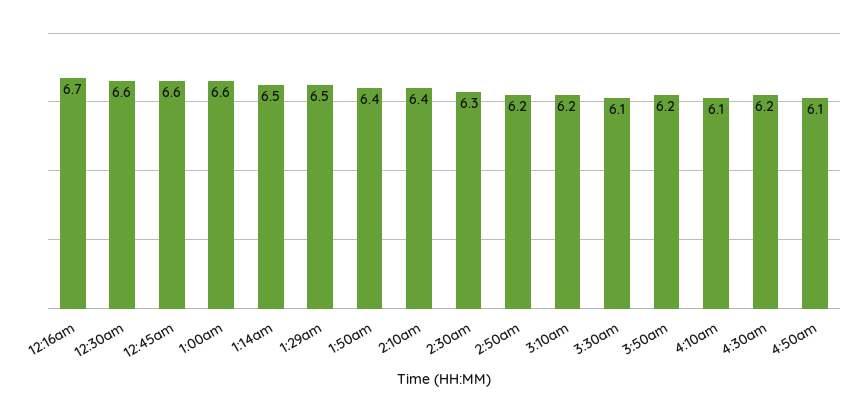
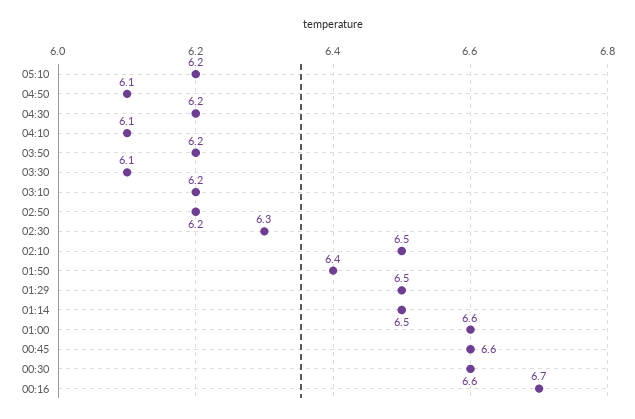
2:10am: 6.4 -> 6.5
05:10: none -> 6.2

